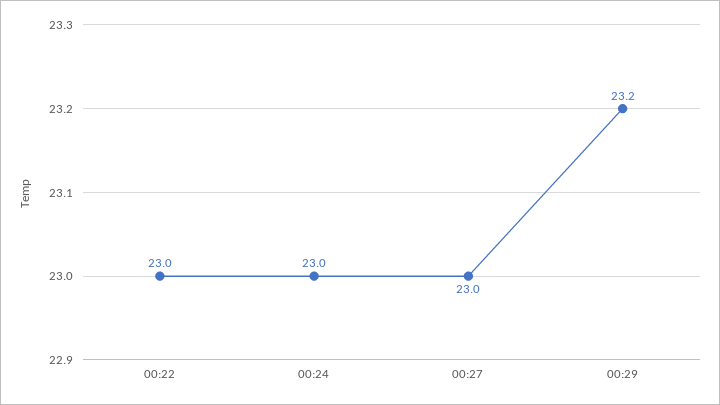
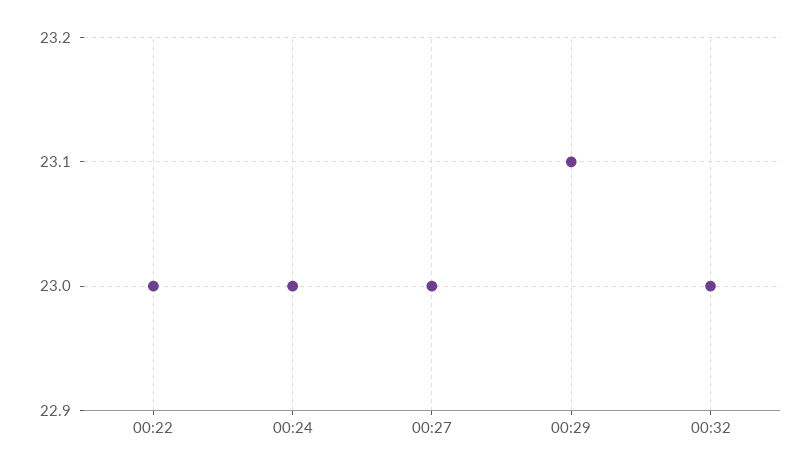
00:29: 23.2 -> 23.1
00:32: none -> 23

